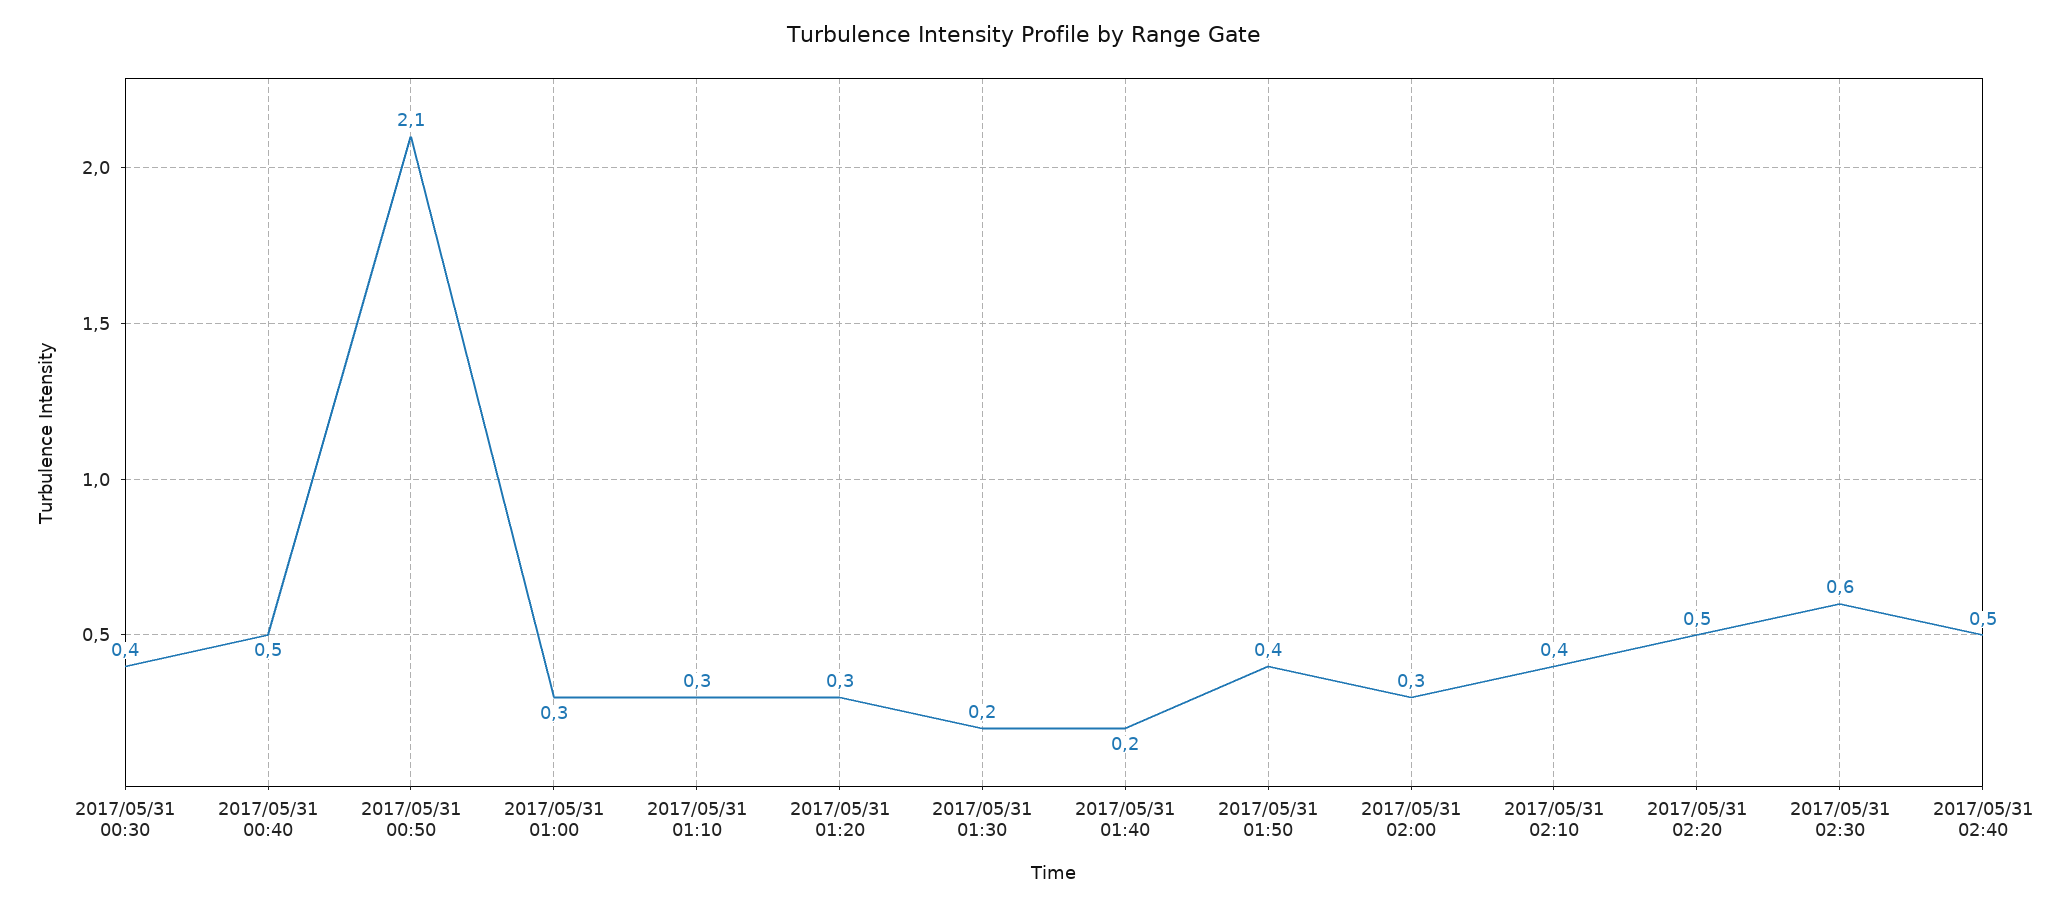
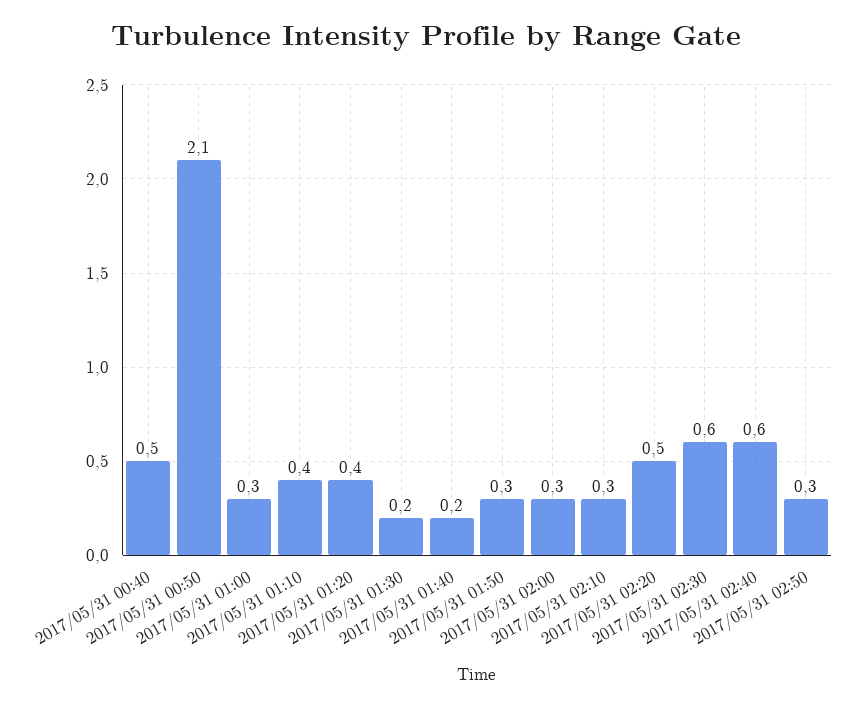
2017/05/31 00:30: 0.4 -> none
2017/05/31 01:10: 0.3 -> 0.4
2017/05/31 01:20: 0.3 -> 0.4
2017/05/31 01:50: 0.4 -> 0.3
2017/05/31 02:10: 0.4 -> 0.3
2017/05/31 02:40: 0.5 -> 0.6
2017/05/31 02:50: none -> 0.3

